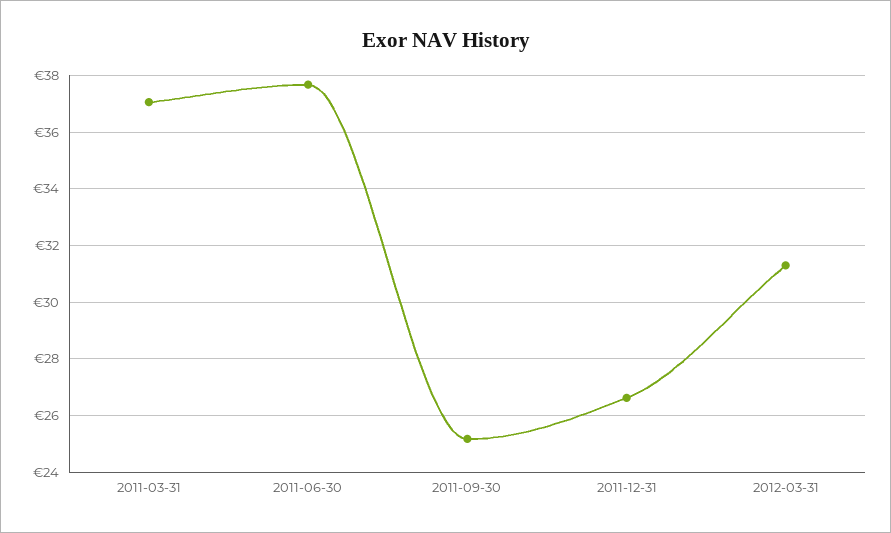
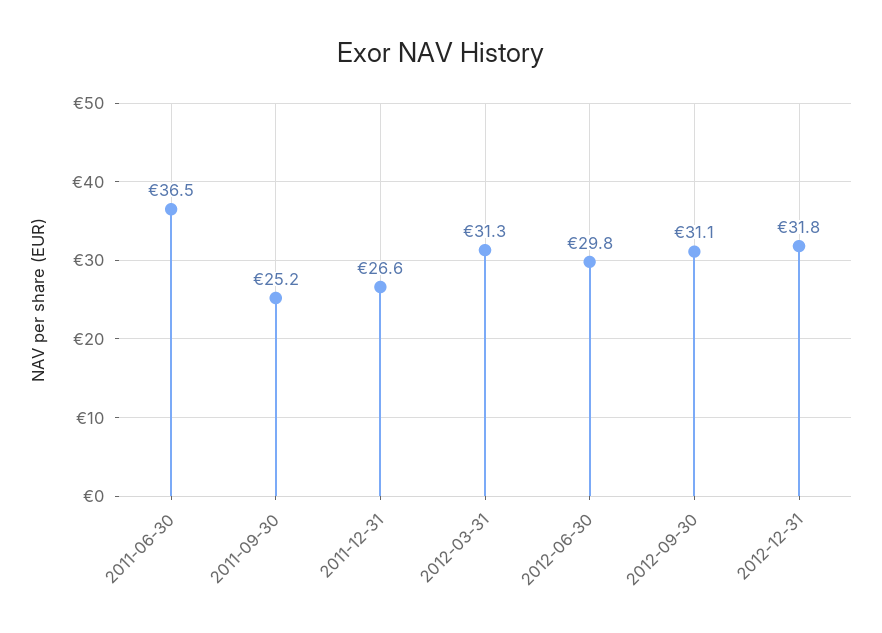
2011-03-31: 37 -> none
2011-06-30: 37.75 -> 36.5
2012-06-30: none -> 29.8
2012-09-30: none -> 31.1
2012-12-31: none -> 31.8

